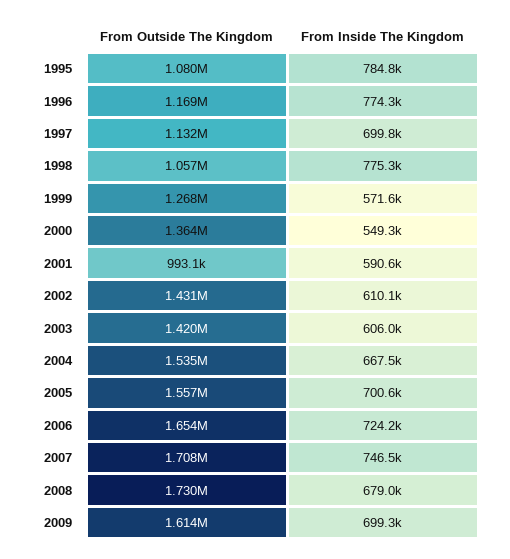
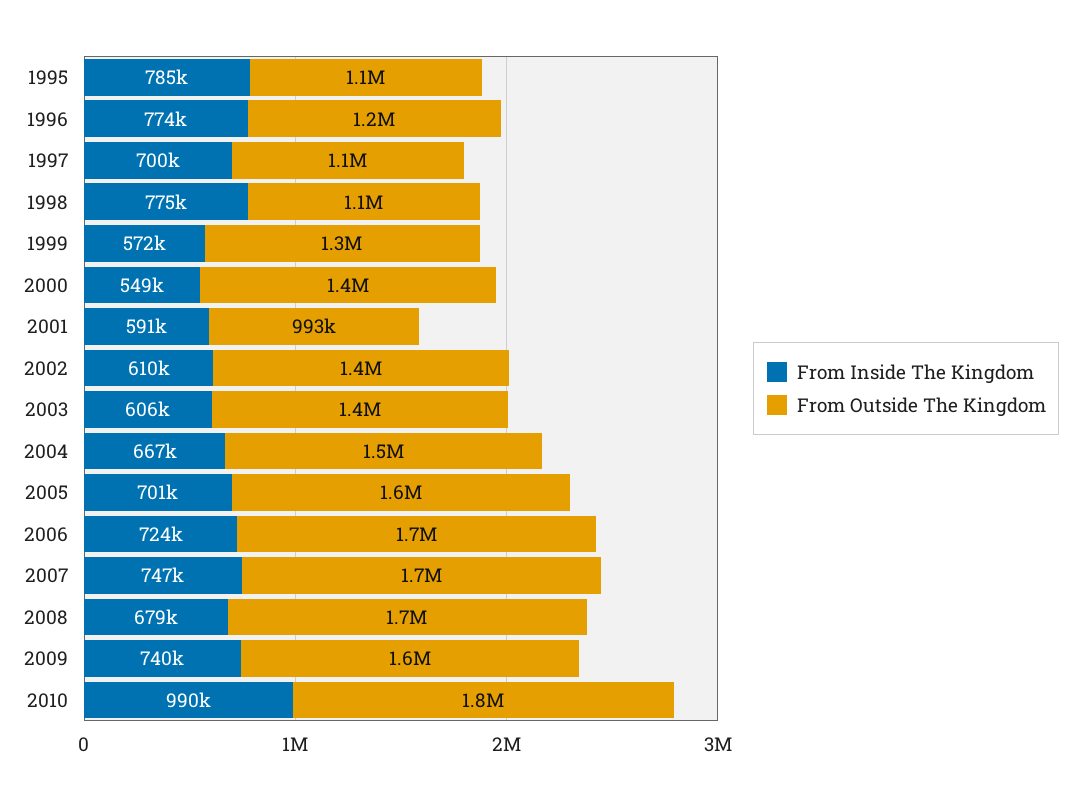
From Inside The Kingdom, 2009: 699300 -> 740000
From Inside The Kingdom, 2010: none -> 990000
From Outside The Kingdom, 2010: none -> 1800000

